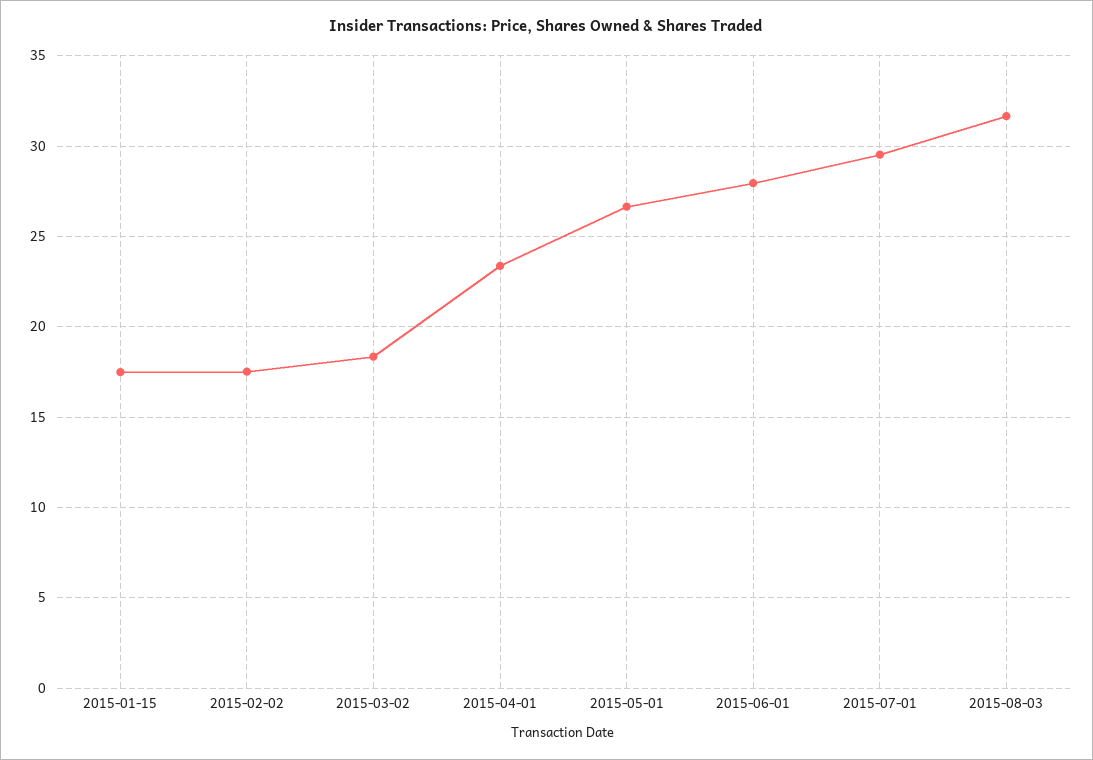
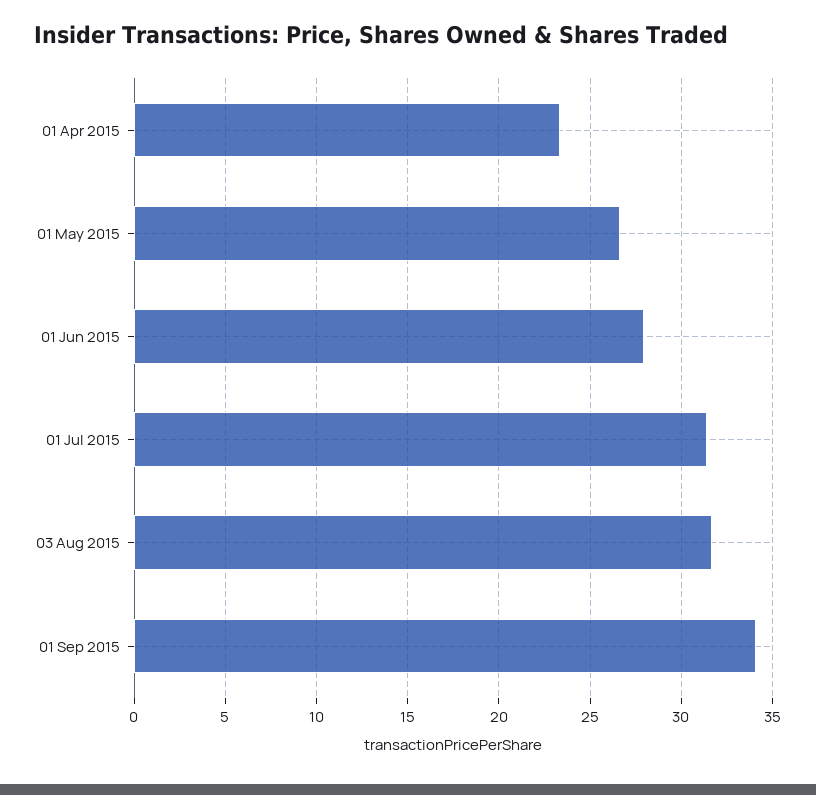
2015-01-15: 17.5 -> none
2015-02-02: 17.5 -> none
2015-03-02: 18.5 -> none
2015-07-01: 29.5 -> 31.5
01 Sep 2015: none -> 34

